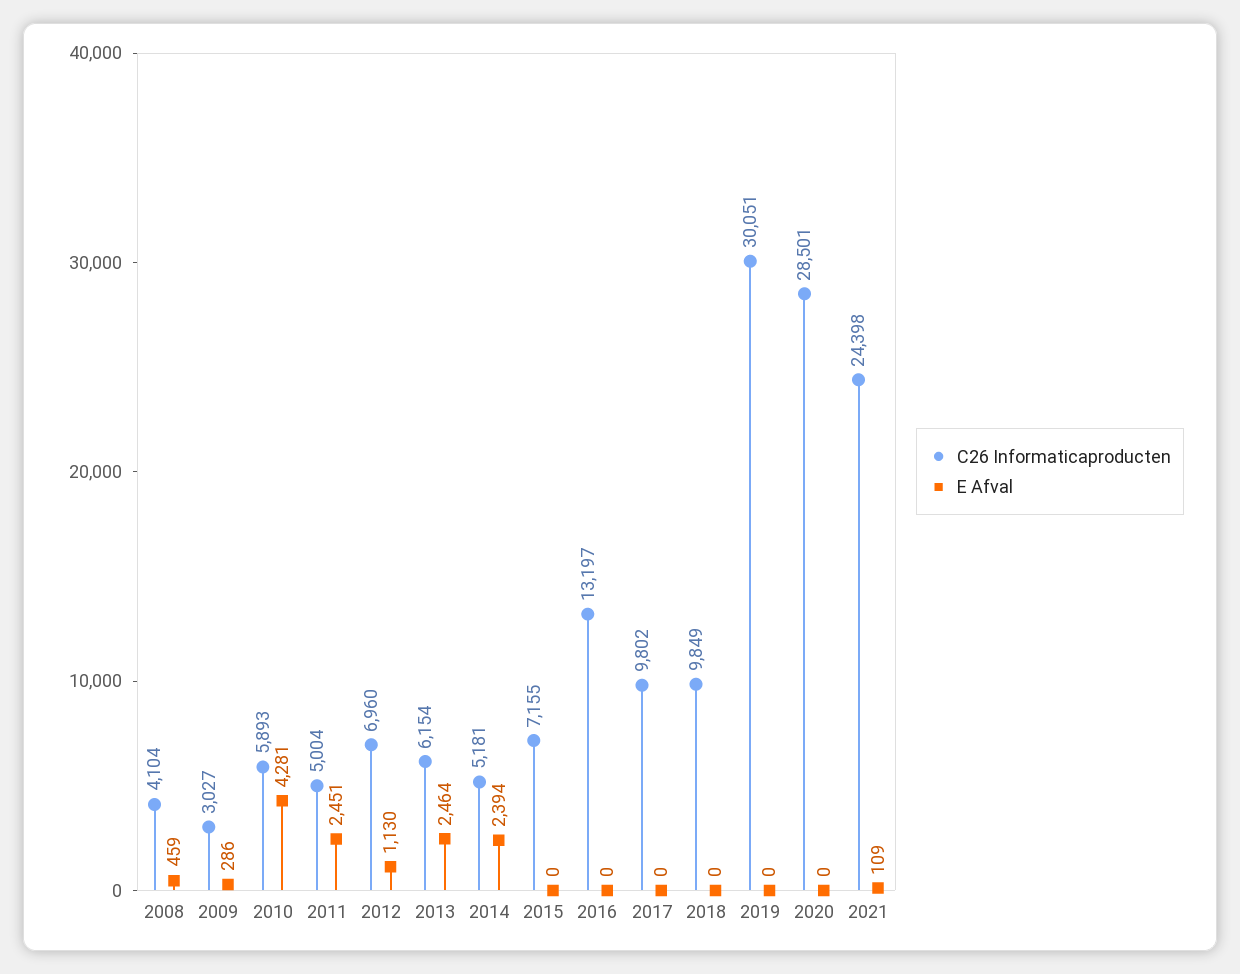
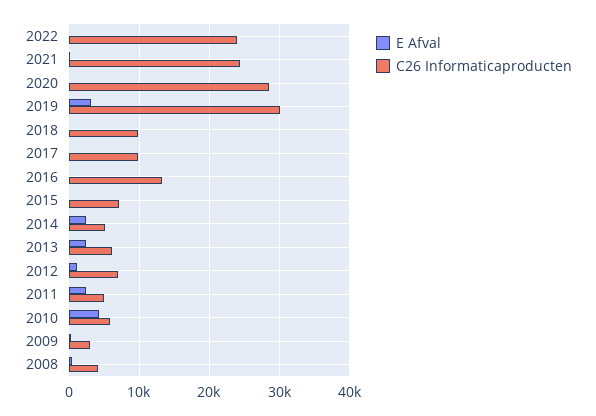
E Afval, 2019: 0 -> 3000
E Afval, 2022: none -> 0
C26 Informaticaproducten, 2022: none -> 24000

